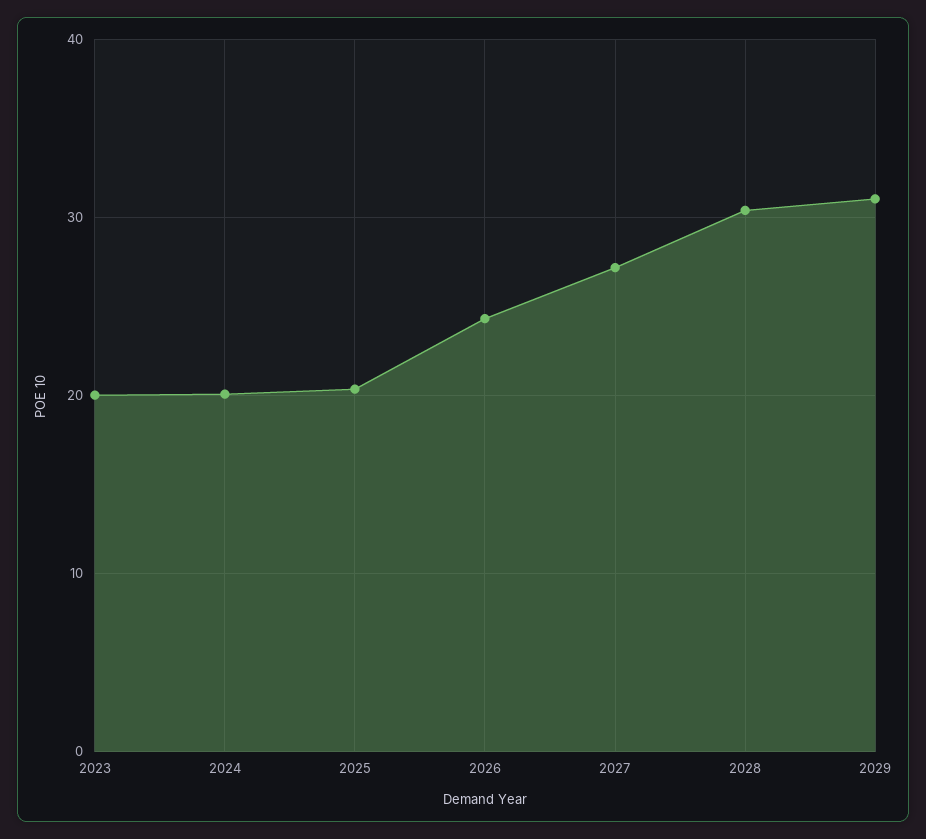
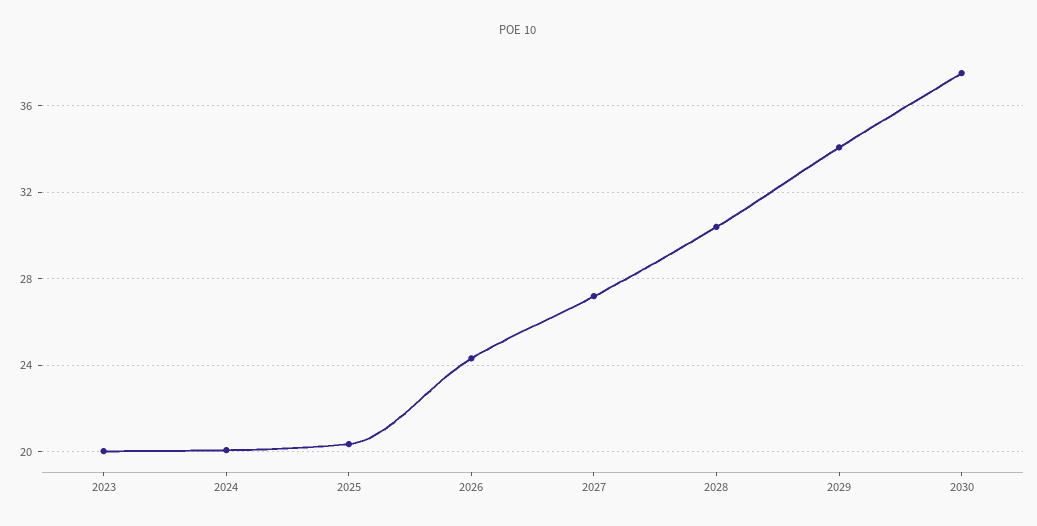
2029: 31 -> 34
2030: none -> 37.5

